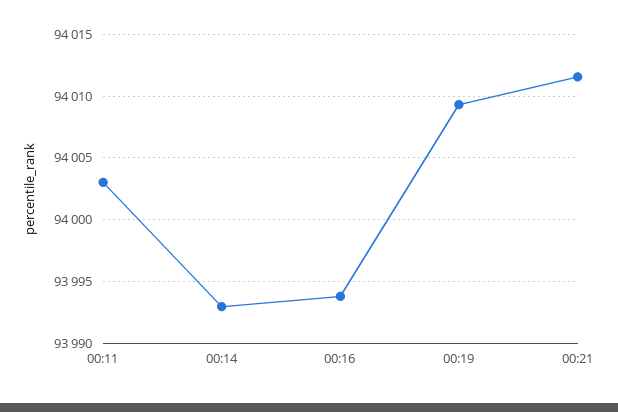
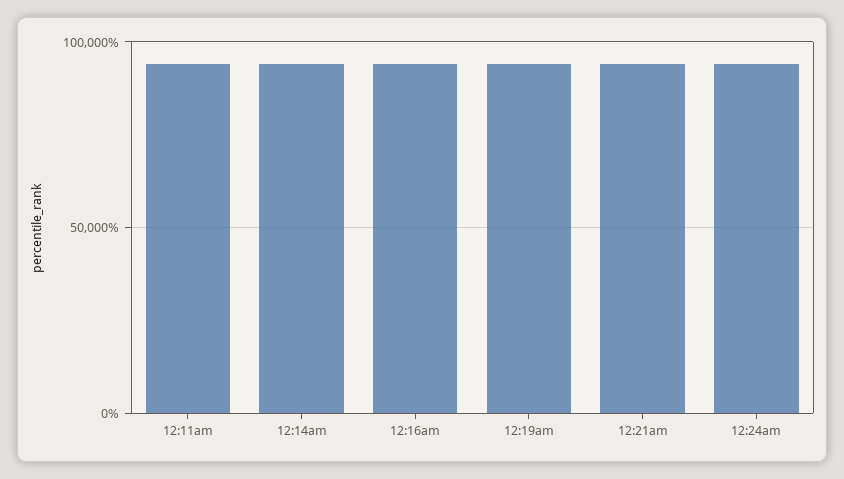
12:24am: none -> 95000

